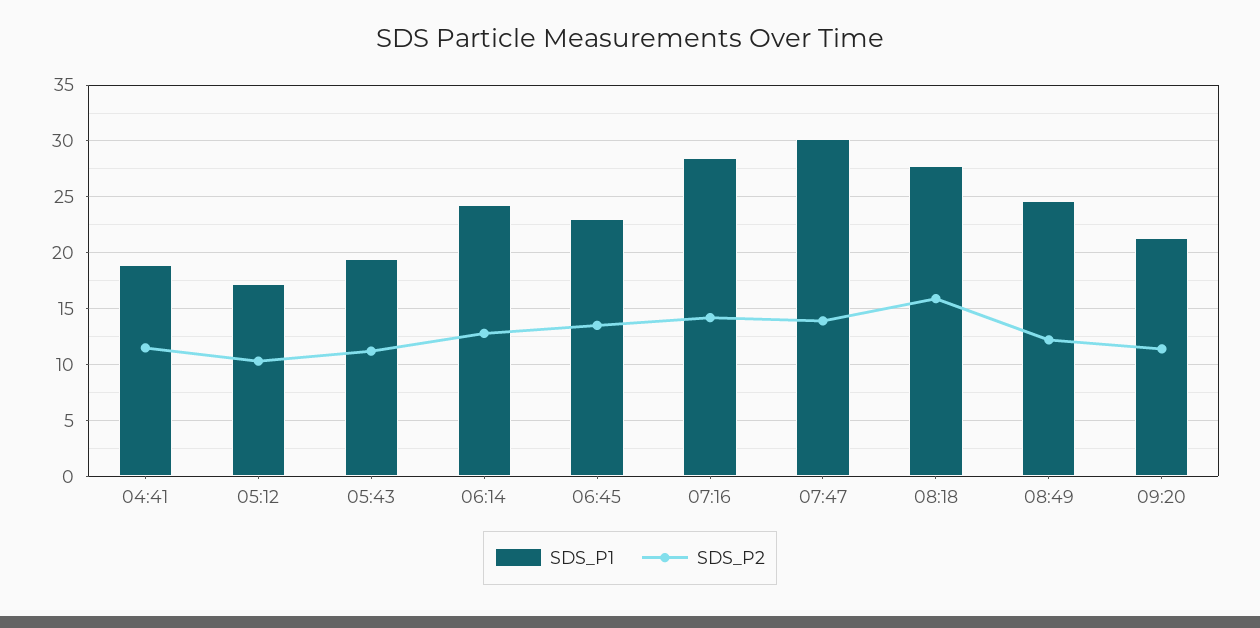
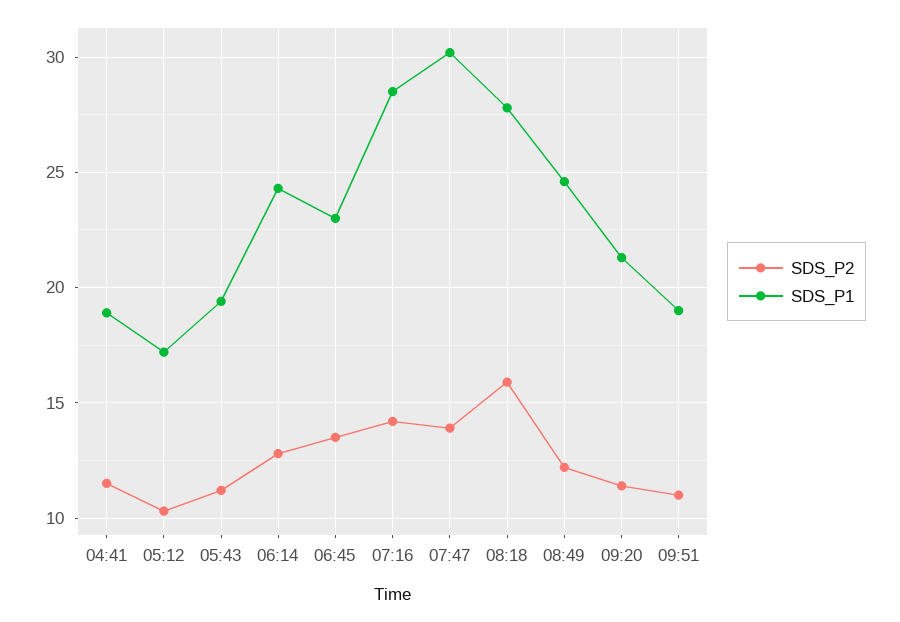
SDS_P2, 09:51: none -> 11
SDS_P1, 09:51: none -> 19

